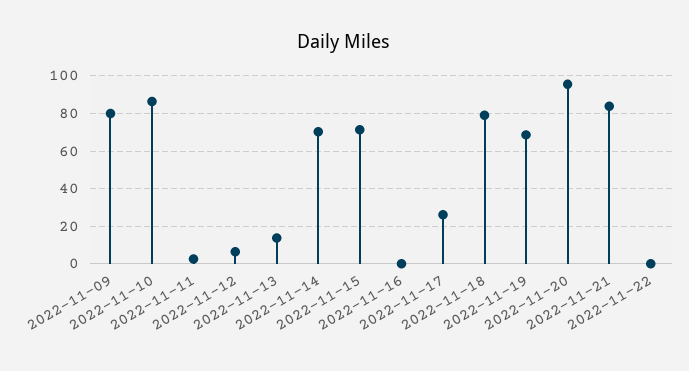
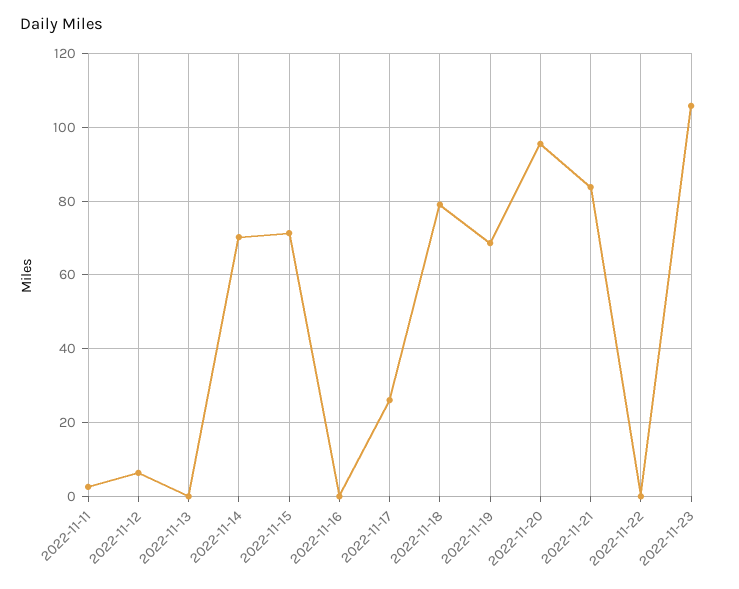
2022-11-09: 80 -> none
2022-11-10: 85 -> none
2022-11-13: 15 -> 0
2022-11-23: none -> 106

